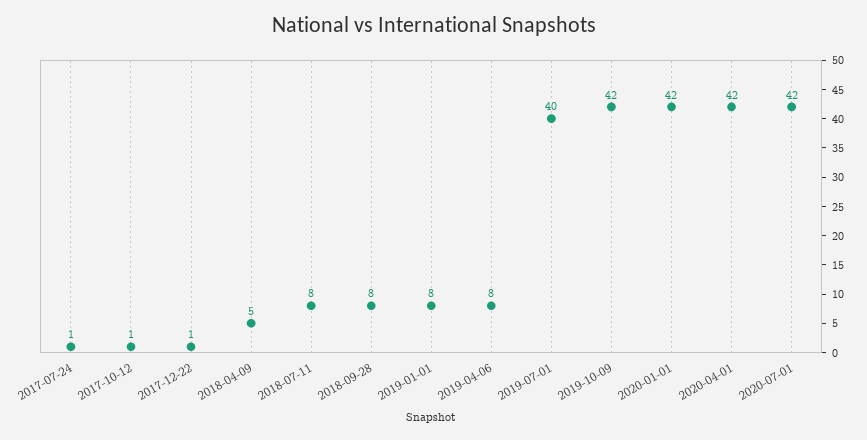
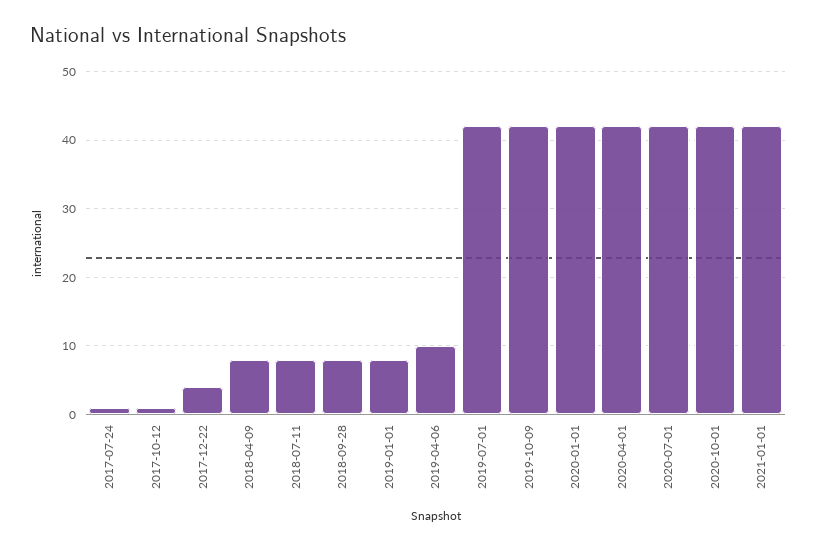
2017-12-22: 1 -> 4
2018-04-09: 5 -> 8
2019-04-06: 8 -> 10
2019-07-01: 40 -> 42
2020-10-01: none -> 42
2021-01-01: none -> 42

